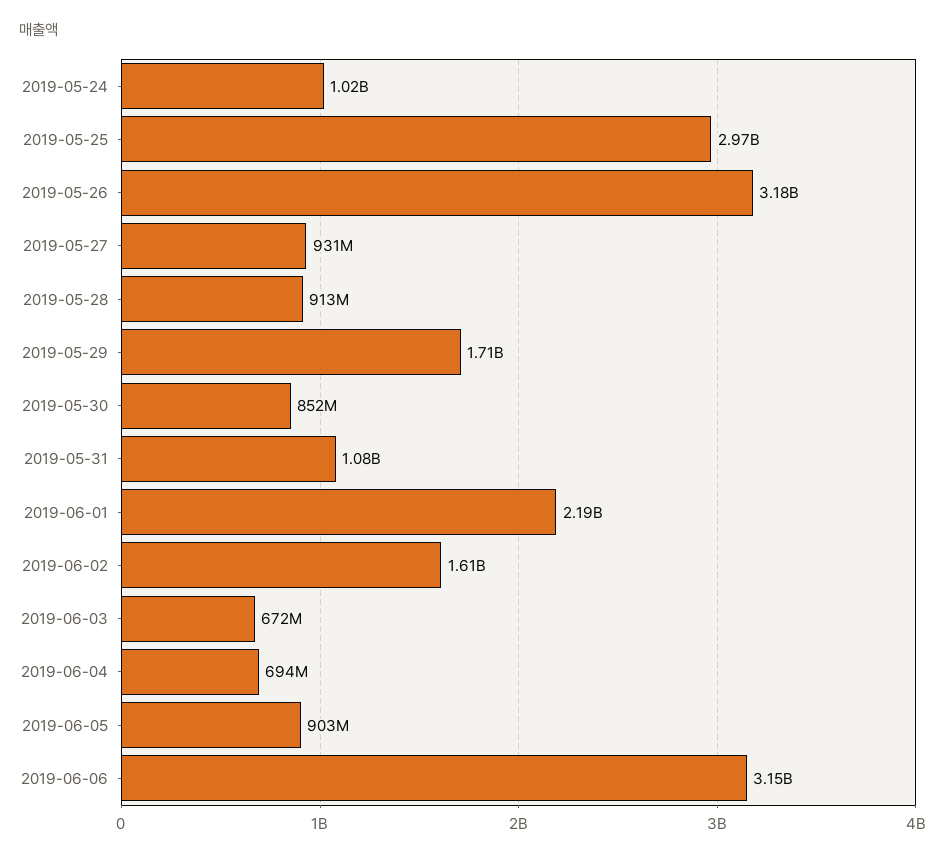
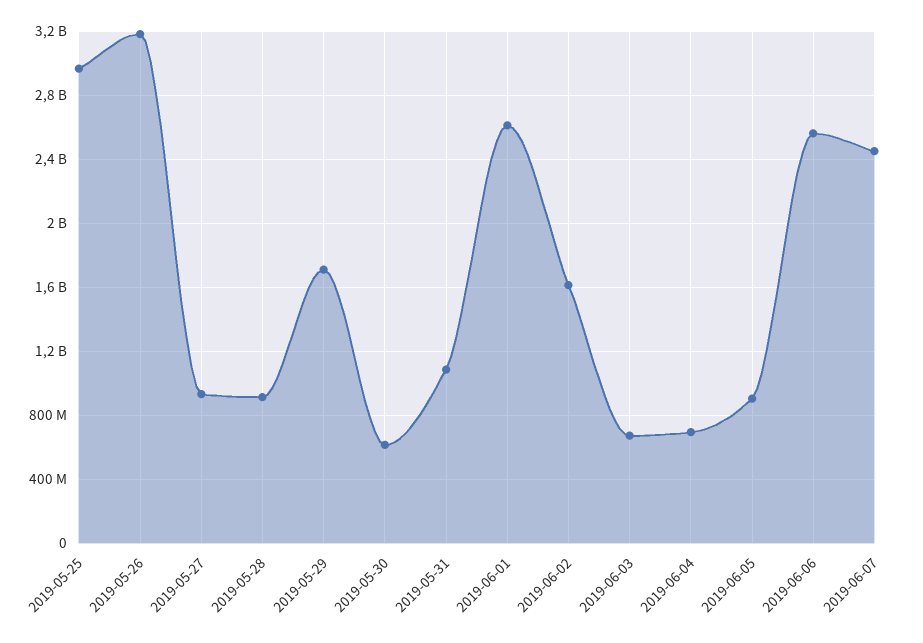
2019-05-24: 1020000000 -> none
2019-05-30: 852000000 -> 600000000
2019-06-01: 2190000000 -> 2600000000
2019-06-06: 3150000000 -> 2550000000
2019-06-07: none -> 2450000000

